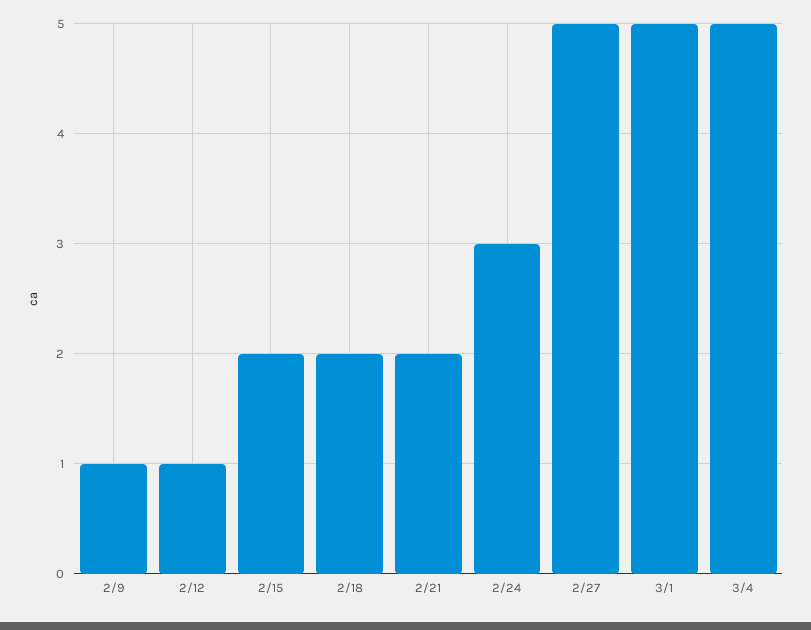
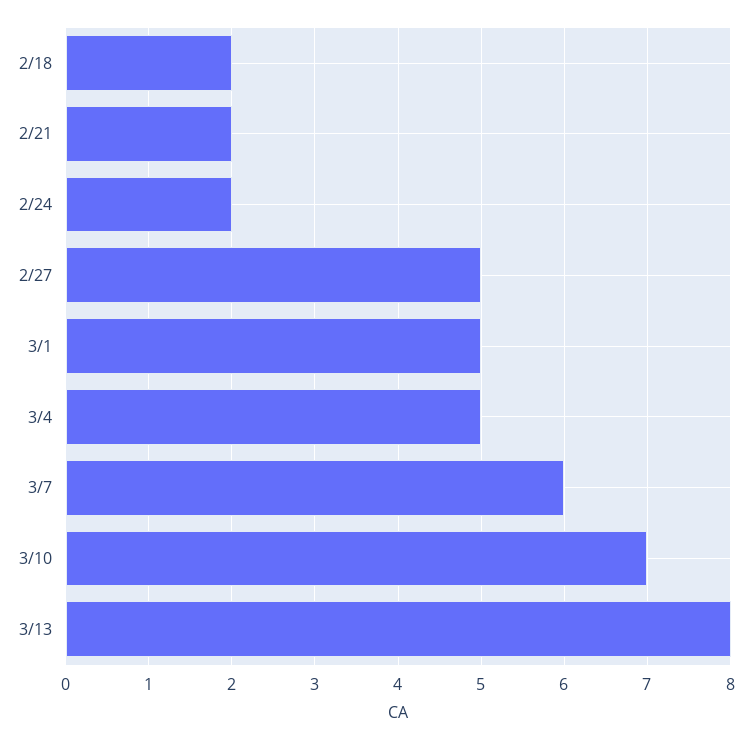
2/9: 1 -> none
2/12: 1 -> none
2/15: 2 -> none
2/24: 3 -> 2
3/7: none -> 6
3/10: none -> 7
3/13: none -> 8

